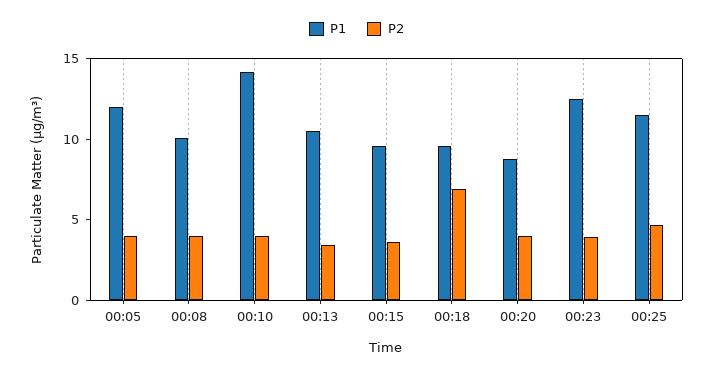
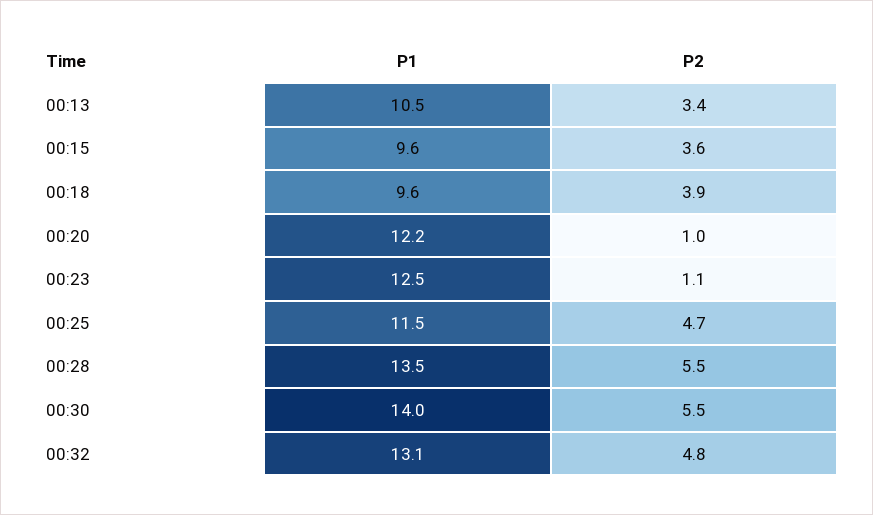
P1, 00:05: 12 -> none
P2, 00:05: 4 -> none
P1, 00:08: 10 -> none
P2, 00:08: 4 -> none
P1, 00:10: 14 -> none
P2, 00:10: 4 -> none
P2, 00:18: 7 -> 3.9
P1, 00:20: 9 -> 12.2
P2, 00:20: 4 -> 1
P2, 00:23: 4 -> 1.1
P1, 00:28: none -> 13.5
P2, 00:28: none -> 5.5
P1, 00:30: none -> 14
P2, 00:30: none -> 5.5
P1, 00:32: none -> 13.1
P2, 00:32: none -> 4.8

